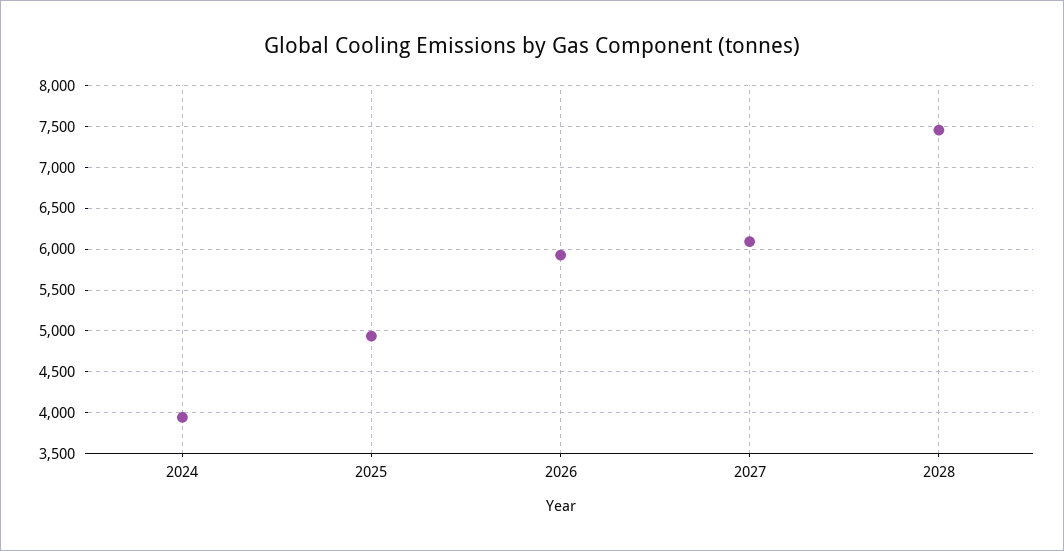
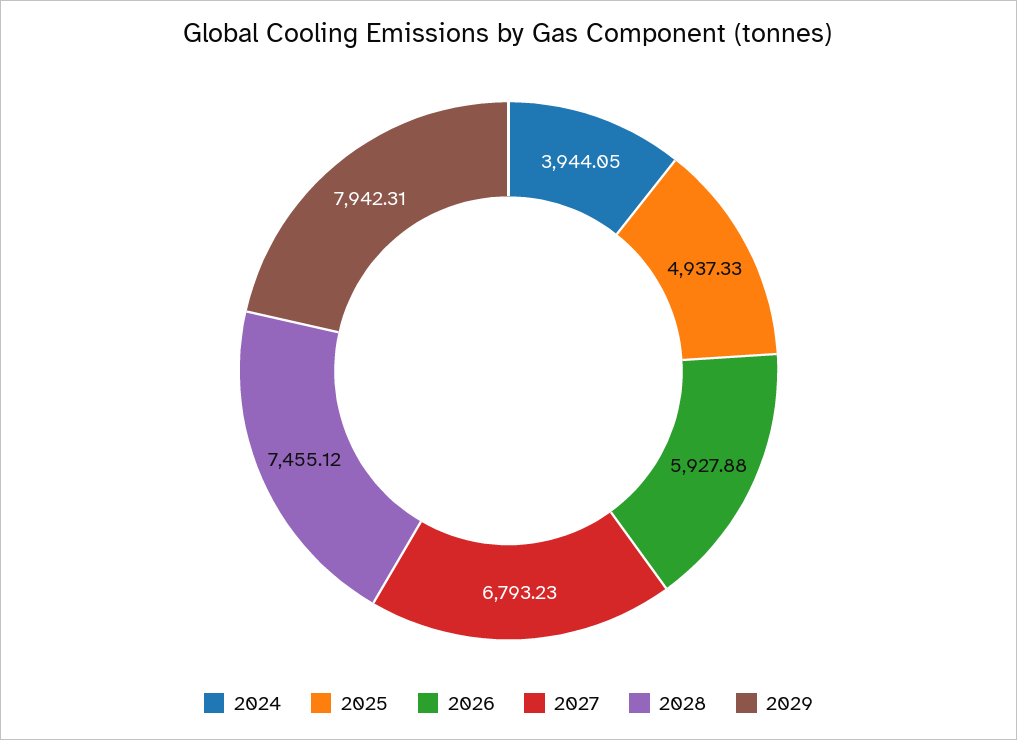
2027: 6100 -> 6793.23
2029: none -> 7942.31

